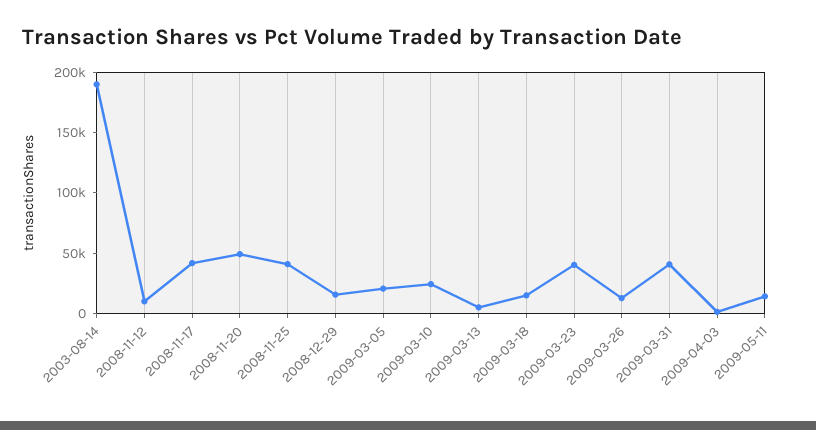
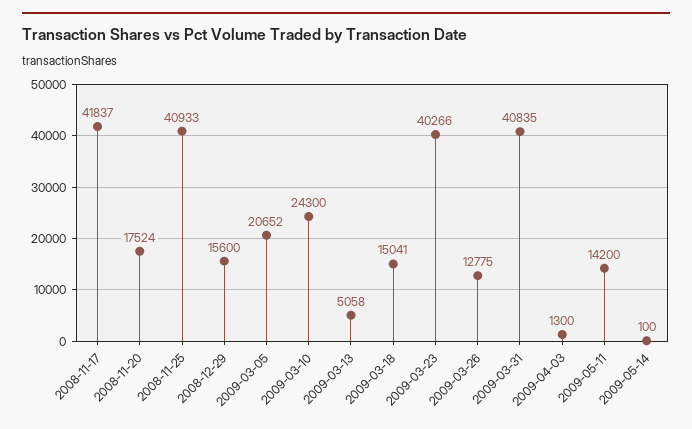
2003-08-14: 190000 -> none
2008-11-12: 10000 -> none
2008-11-20: 50000 -> 17524
2009-05-14: none -> 100

